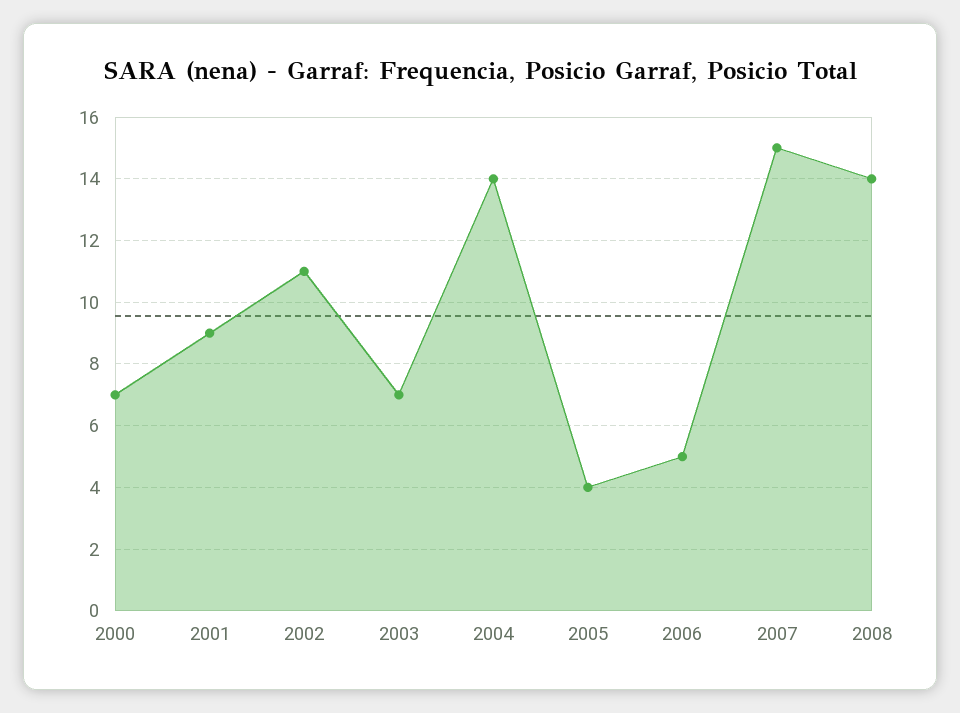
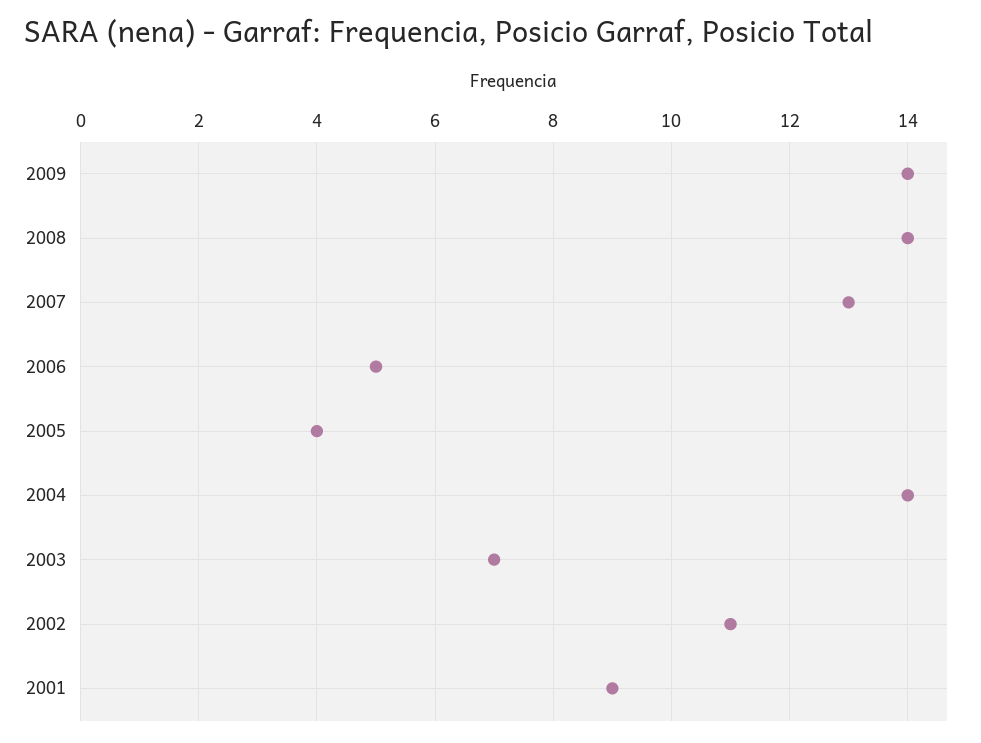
2000: 7 -> none
2007: 15 -> 13
2009: none -> 14

